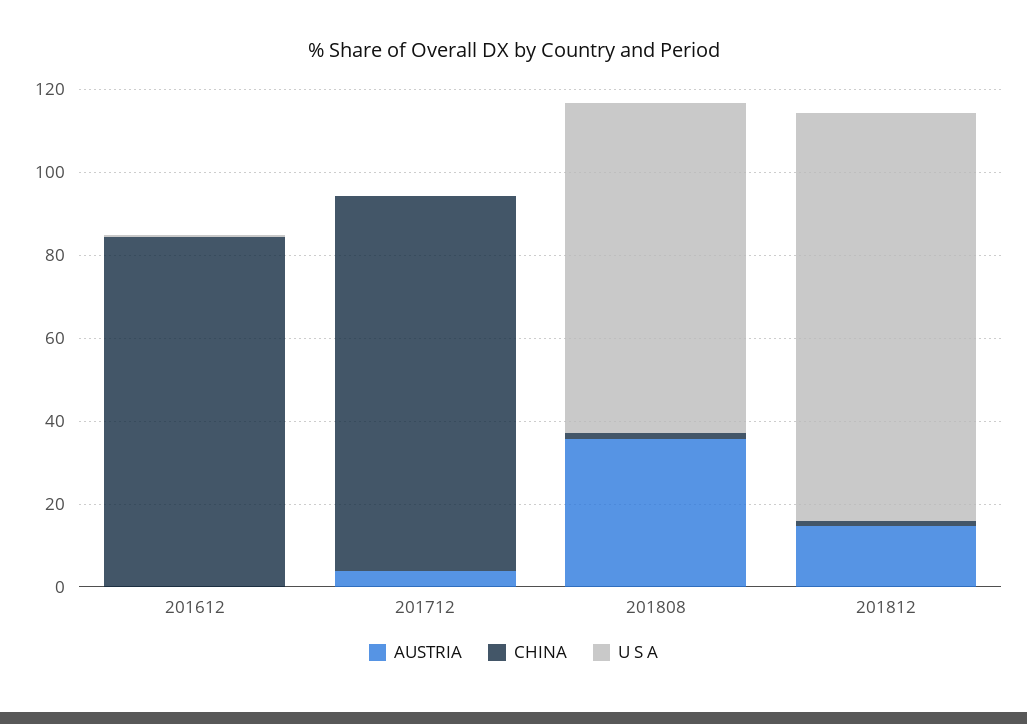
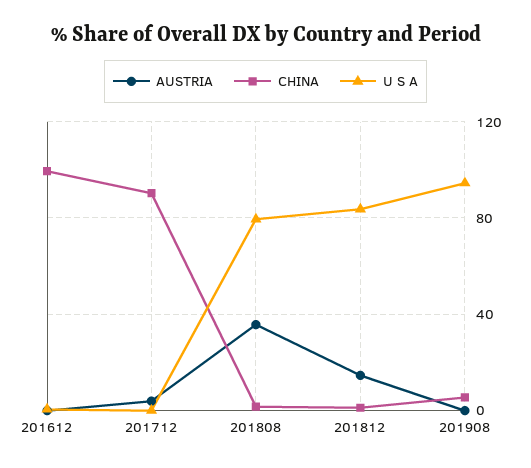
CHINA, 201612: 85 -> 100
U S A, 201812: 100 -> 85
AUSTRIA, 201908: none -> 0
CHINA, 201908: none -> 5
U S A, 201908: none -> 95

